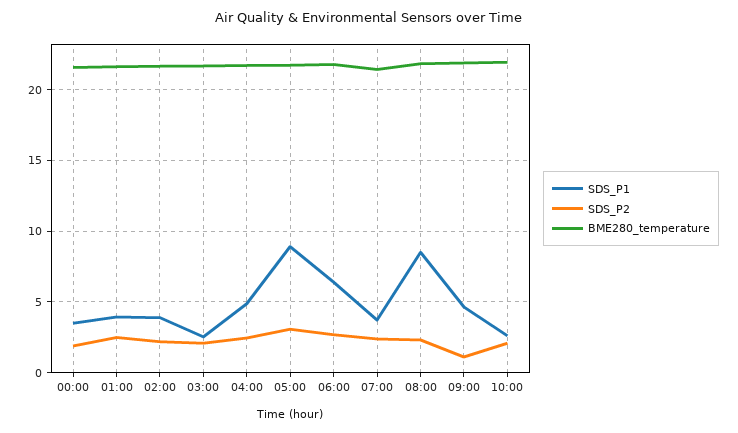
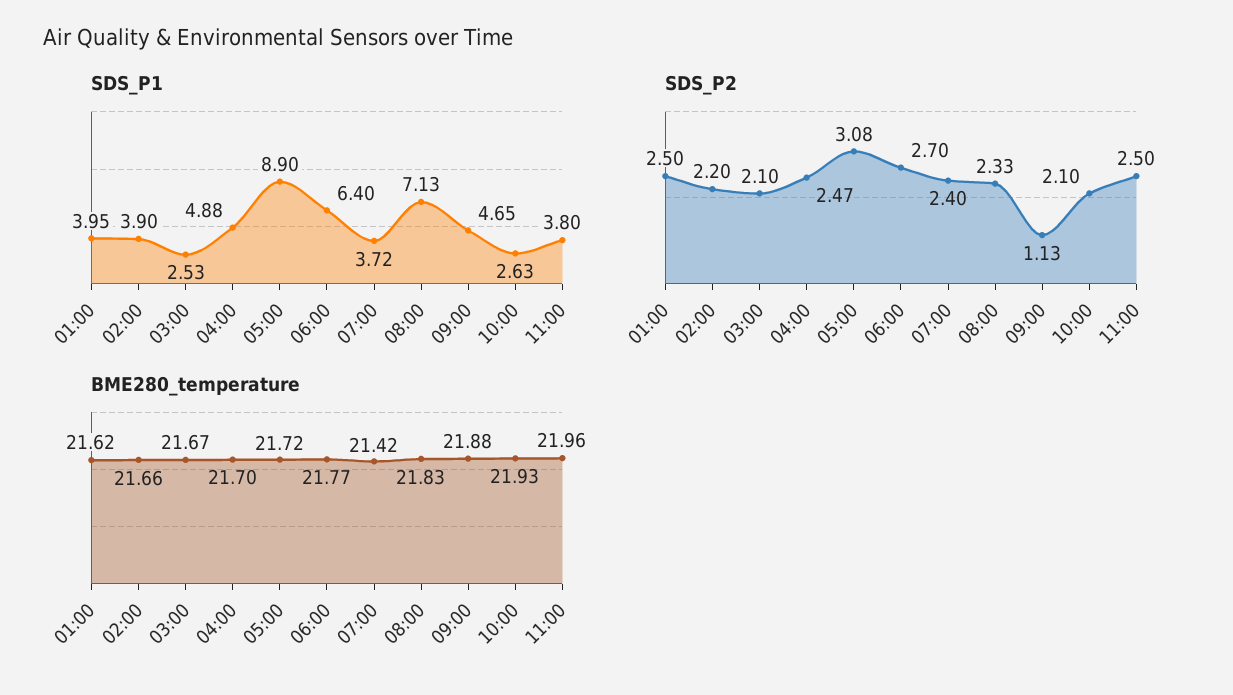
SDS_P1, 00:00: 3.5 -> none
SDS_P2, 00:00: 2 -> none
BME280_temperature, 00:00: 21.5 -> none
SDS_P1, 08:00: 8.5 -> 7.13
SDS_P1, 11:00: none -> 3.8
SDS_P2, 11:00: none -> 2.5
BME280_temperature, 11:00: none -> 21.96

